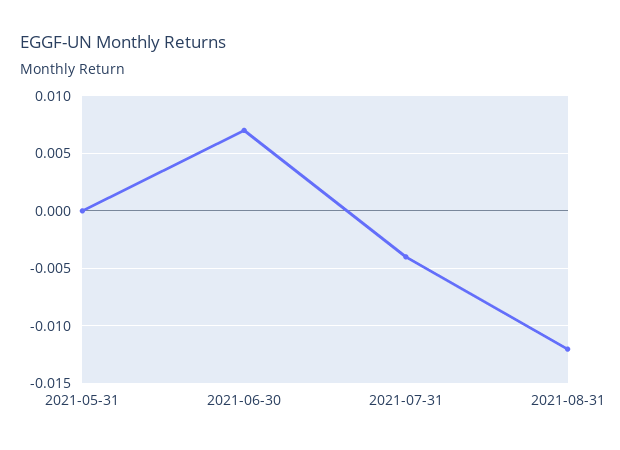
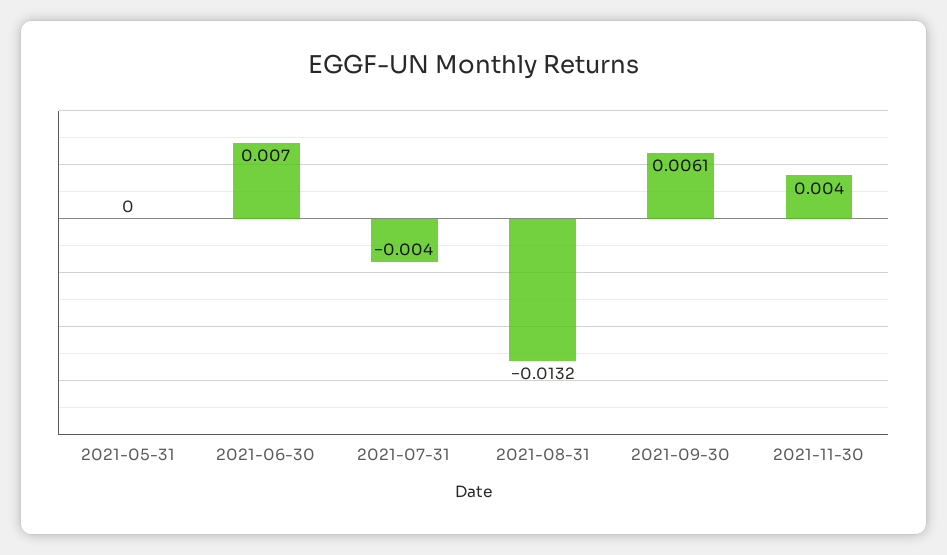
2021-08-31: -0.012 -> -0.0132
2021-09-30: none -> 0.0061
2021-11-30: none -> 0.004

